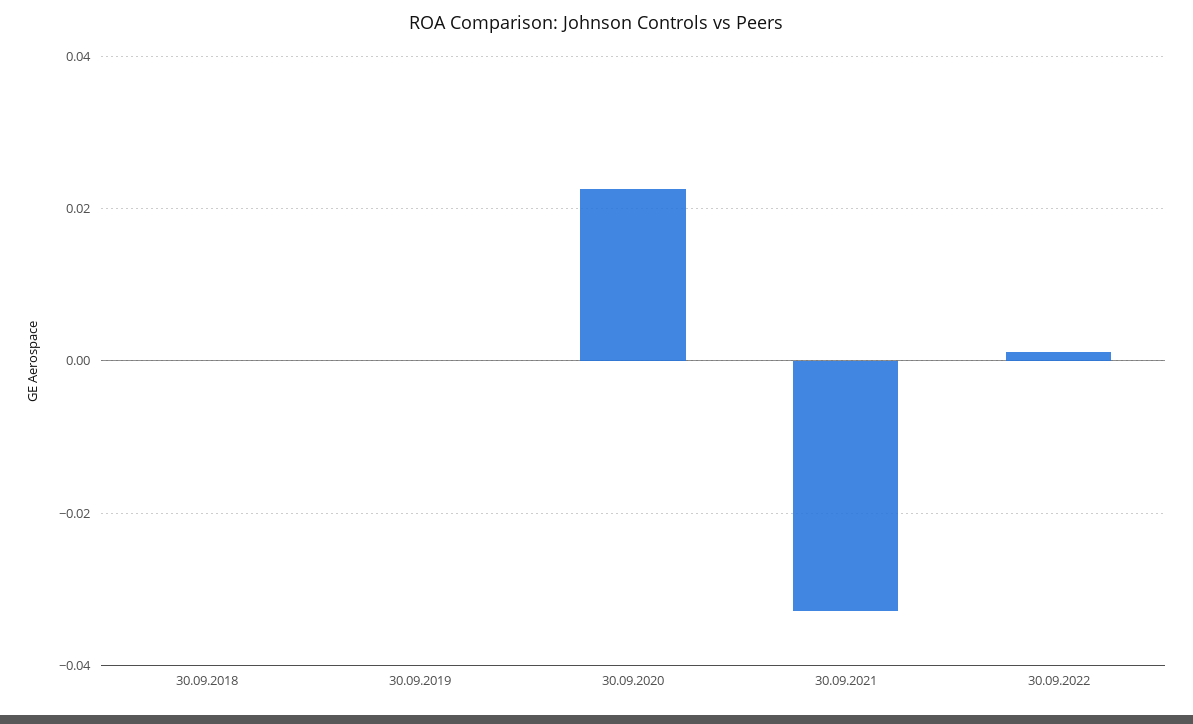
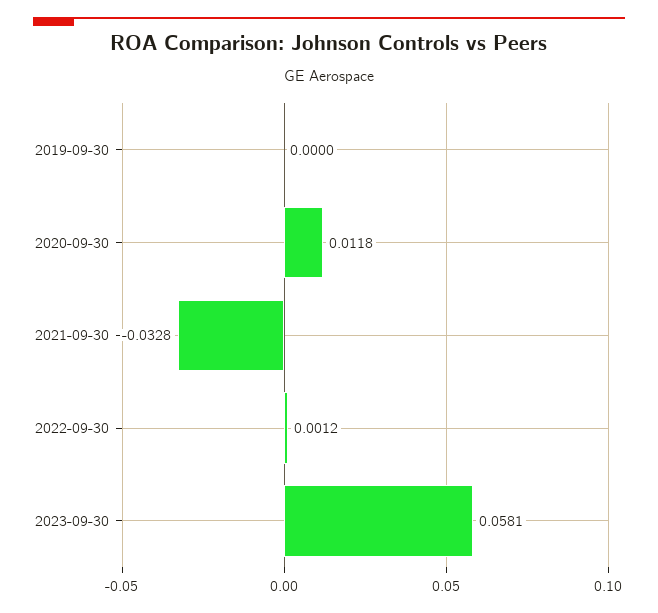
30.09.2018: 0 -> none
30.09.2020: 0.022 -> 0.0118
2023-09-30: none -> 0.0581

